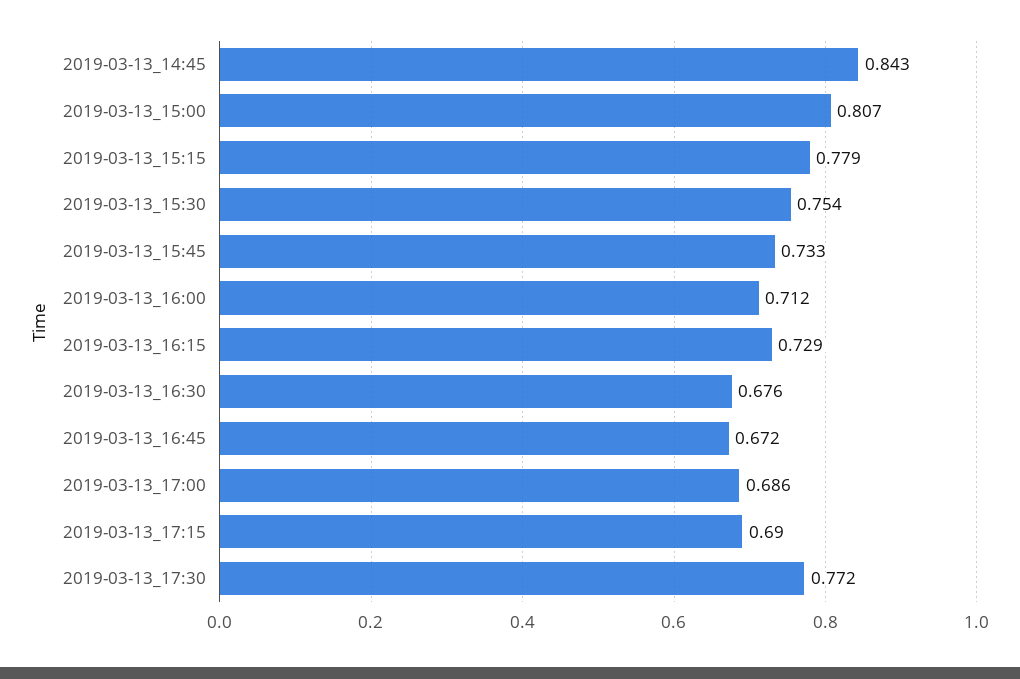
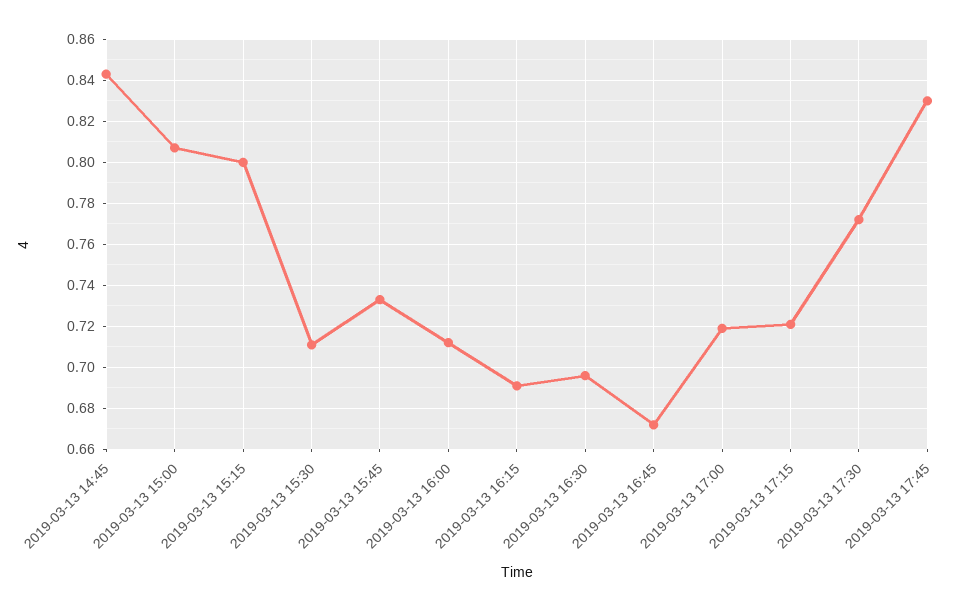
2019-03-13_15:15: 0.779 -> 0.8
2019-03-13_15:30: 0.754 -> 0.71
2019-03-13_16:15: 0.729 -> 0.69
2019-03-13_16:30: 0.676 -> 0.695
2019-03-13_17:00: 0.686 -> 0.72
2019-03-13_17:15: 0.69 -> 0.72
2019-03-13 17:45: none -> 0.83

